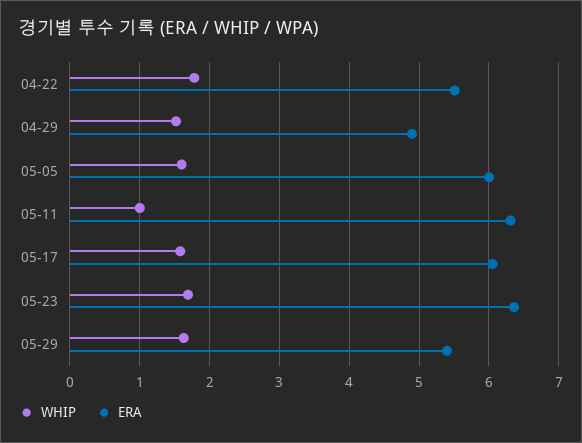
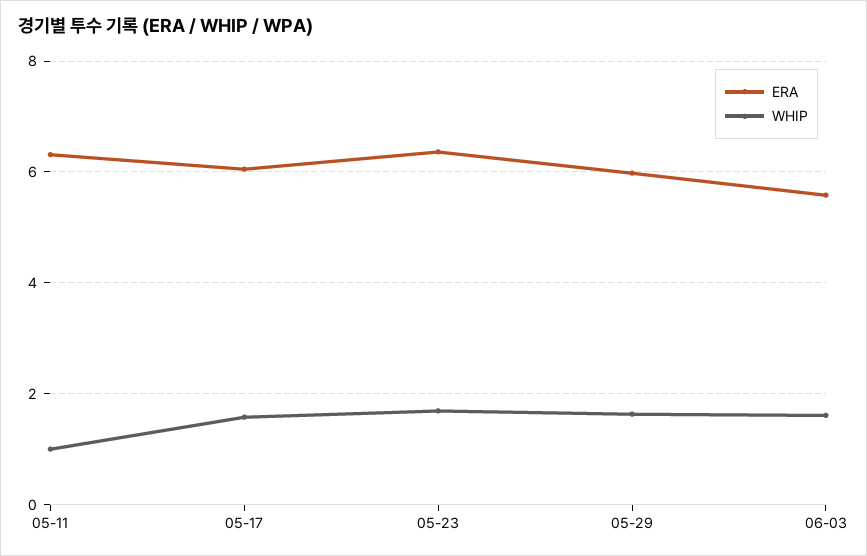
WHIP, 04-22: 1.8 -> none
ERA, 04-22: 5.5 -> none
WHIP, 04-29: 1.5 -> none
ERA, 04-29: 4.9 -> none
WHIP, 05-05: 1.6 -> none
ERA, 05-05: 6 -> none
ERA, 05-29: 5.4 -> 6
ERA, 06-03: none -> 5.6
WHIP, 06-03: none -> 1.6

